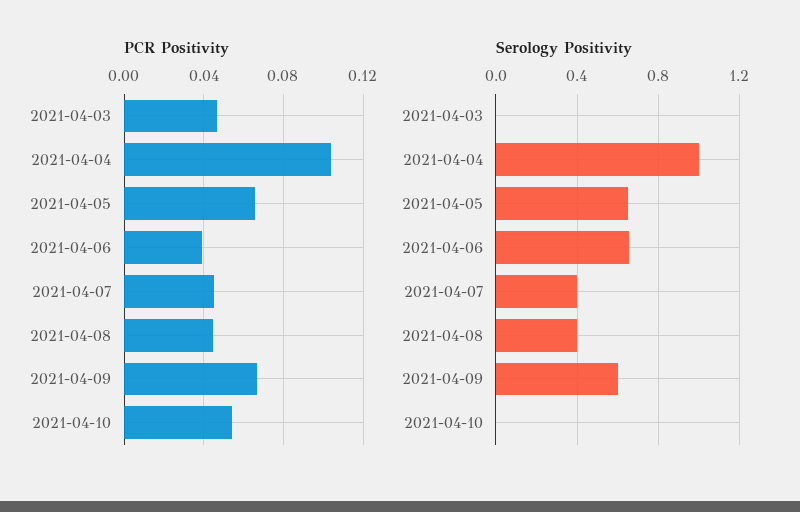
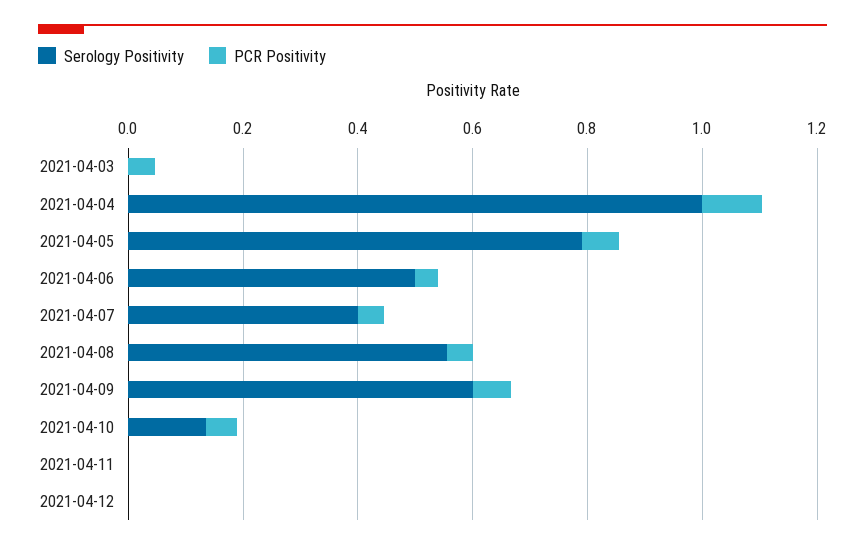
Serology Positivity, 2021-04-05: 0.65 -> 0.8
Serology Positivity, 2021-04-06: 0.65 -> 0.5
Serology Positivity, 2021-04-08: 0.4 -> 0.55
Serology Positivity, 2021-04-10: 0 -> 0.15
Serology Positivity, 2021-04-11: none -> 0
PCR Positivity, 2021-04-11: none -> 0
Serology Positivity, 2021-04-12: none -> 0
PCR Positivity, 2021-04-12: none -> 0

